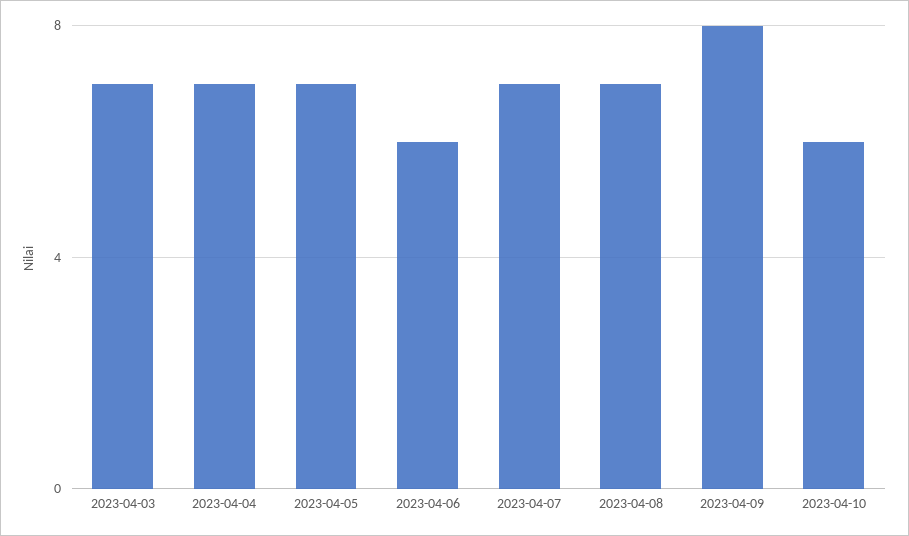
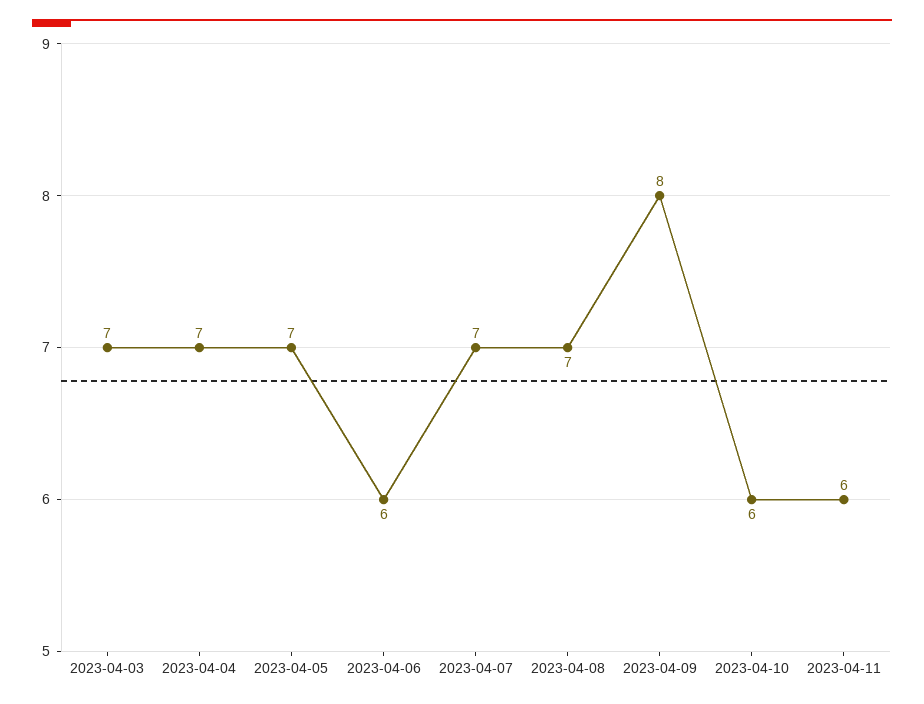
2023-04-11: none -> 6

